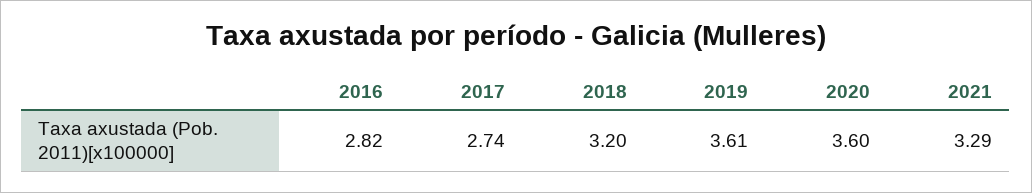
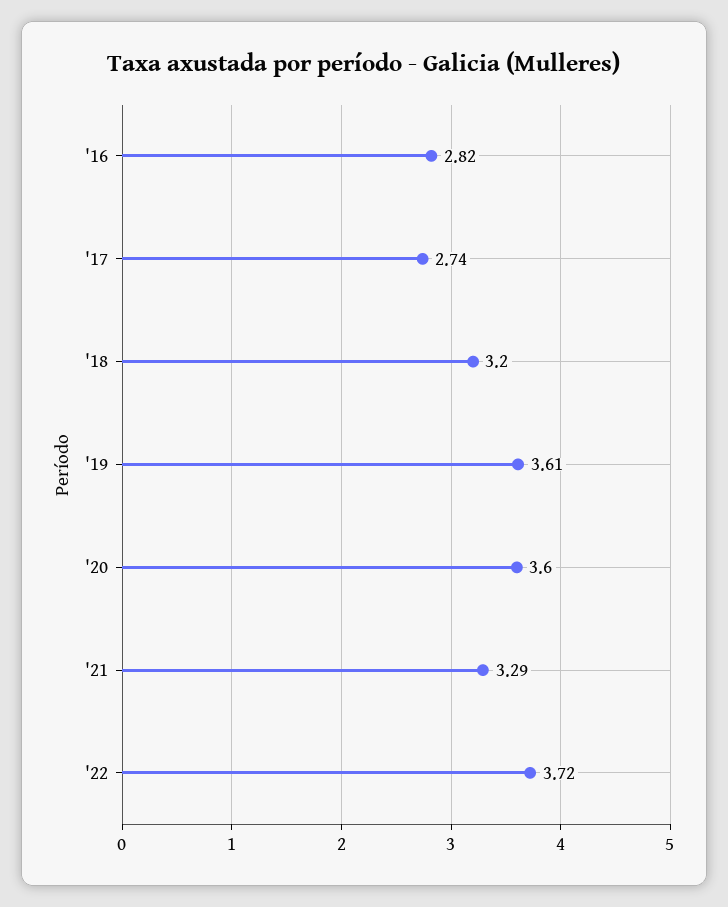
'22: none -> 3.72

